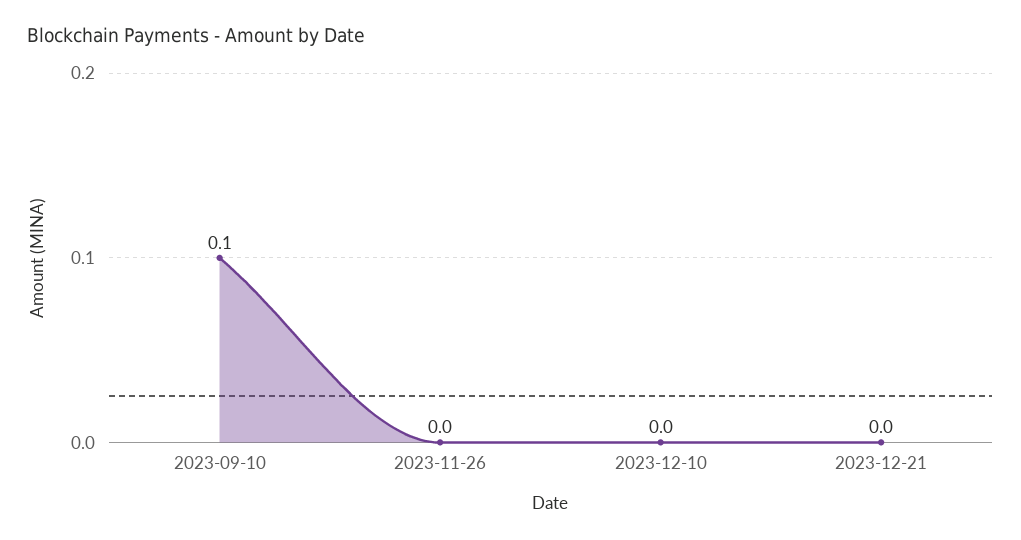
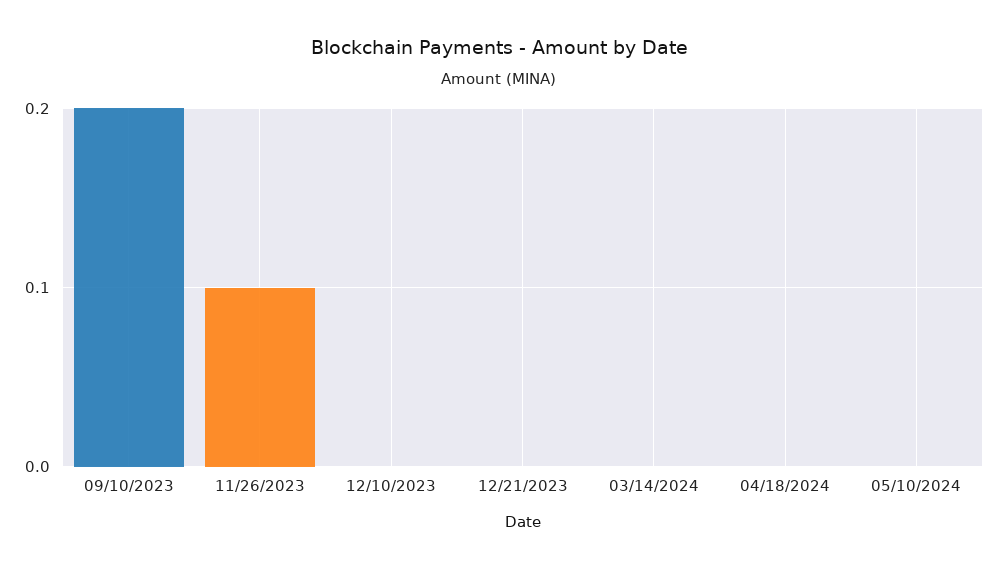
2023-09-10: 0.1 -> 0.2
2023-11-26: 0 -> 0.1
03/14/2024: none -> 0
04/18/2024: none -> 0
05/10/2024: none -> 0

